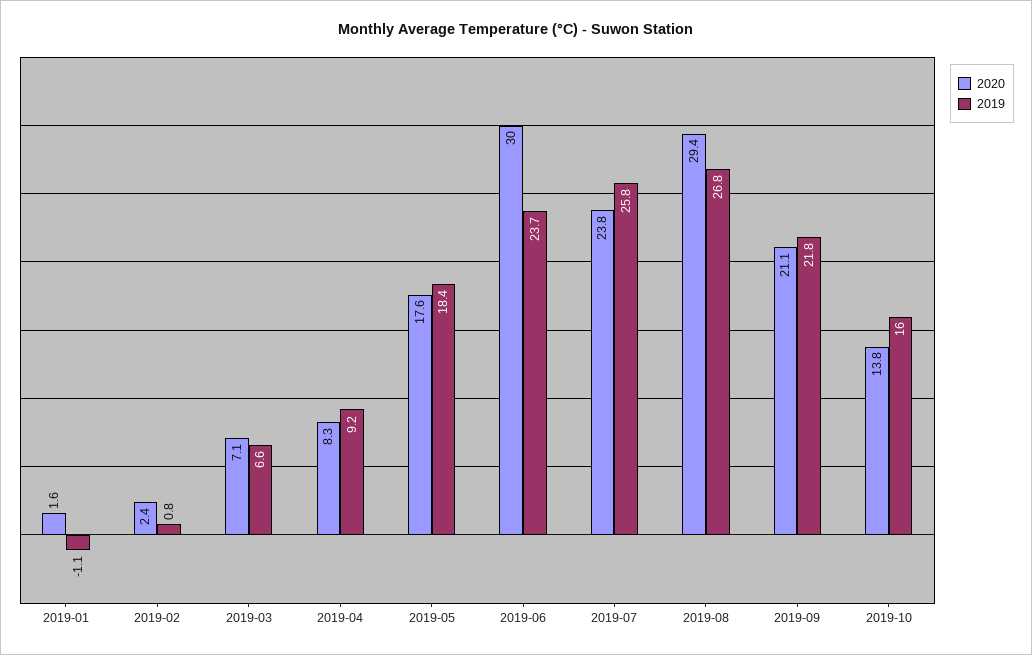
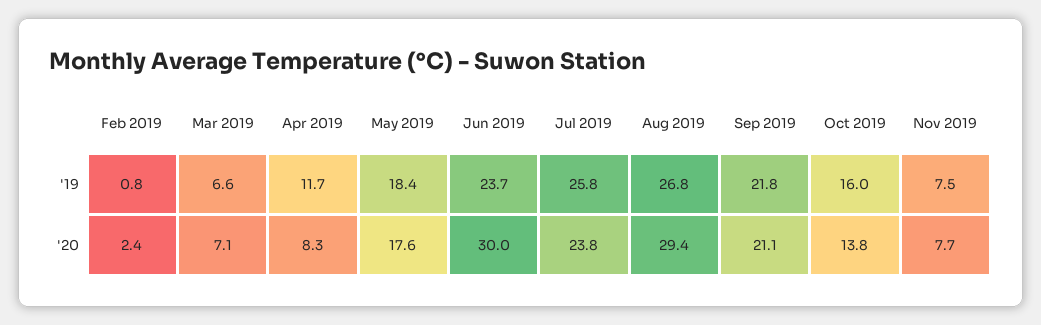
2020, 2019-01: 1.6 -> none
2019, 2019-01: -1.1 -> none
2019, 2019-04: 9.2 -> 11.7
2019, Nov 2019: none -> 7.5
2020, Nov 2019: none -> 7.7

